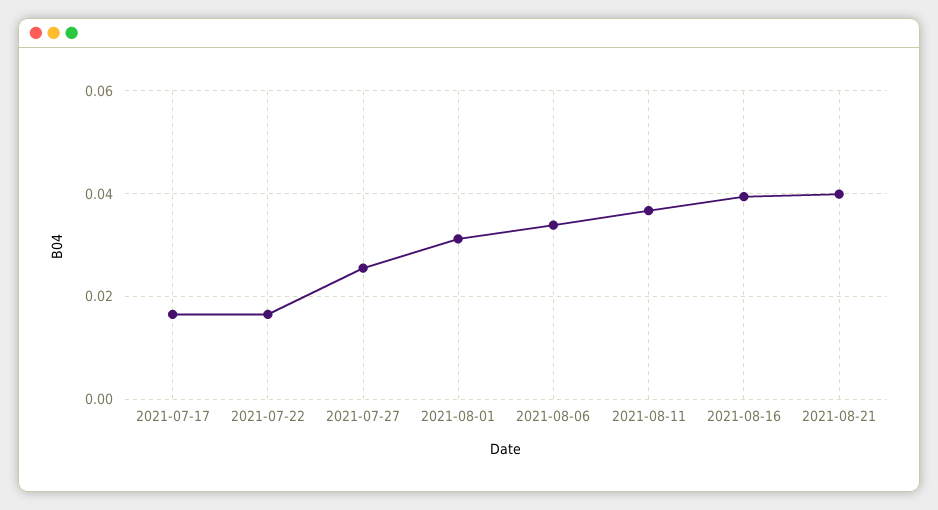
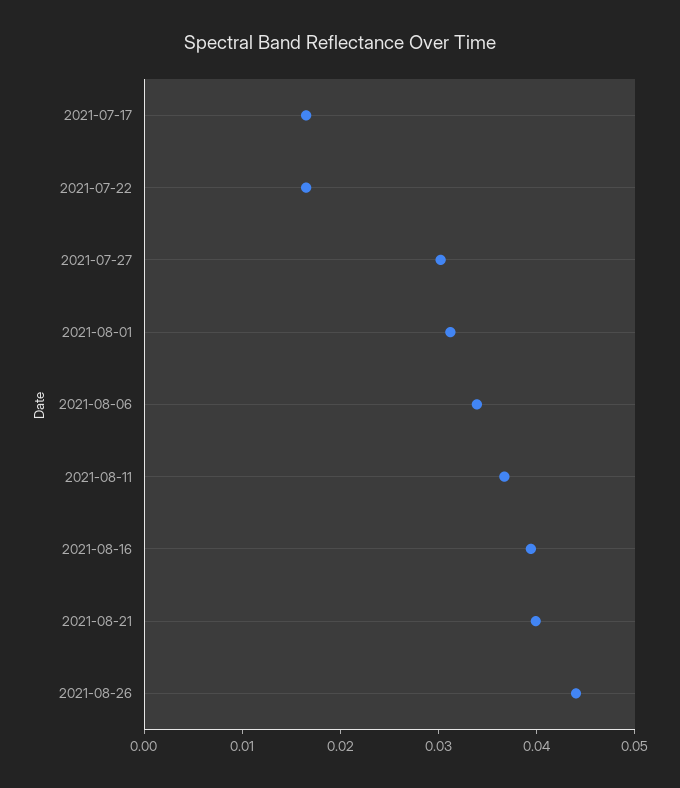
2021-07-27: 0.026 -> 0.03
2021-08-26: none -> 0.044

